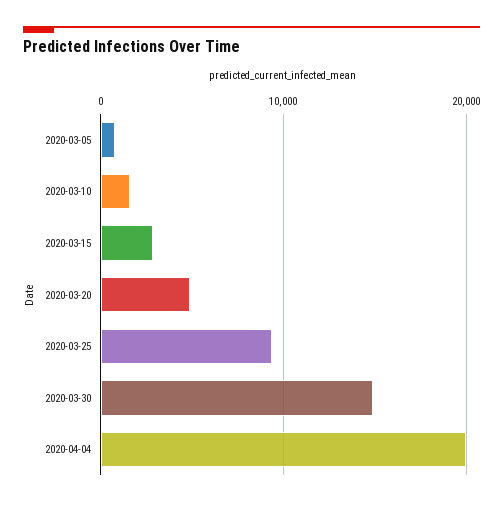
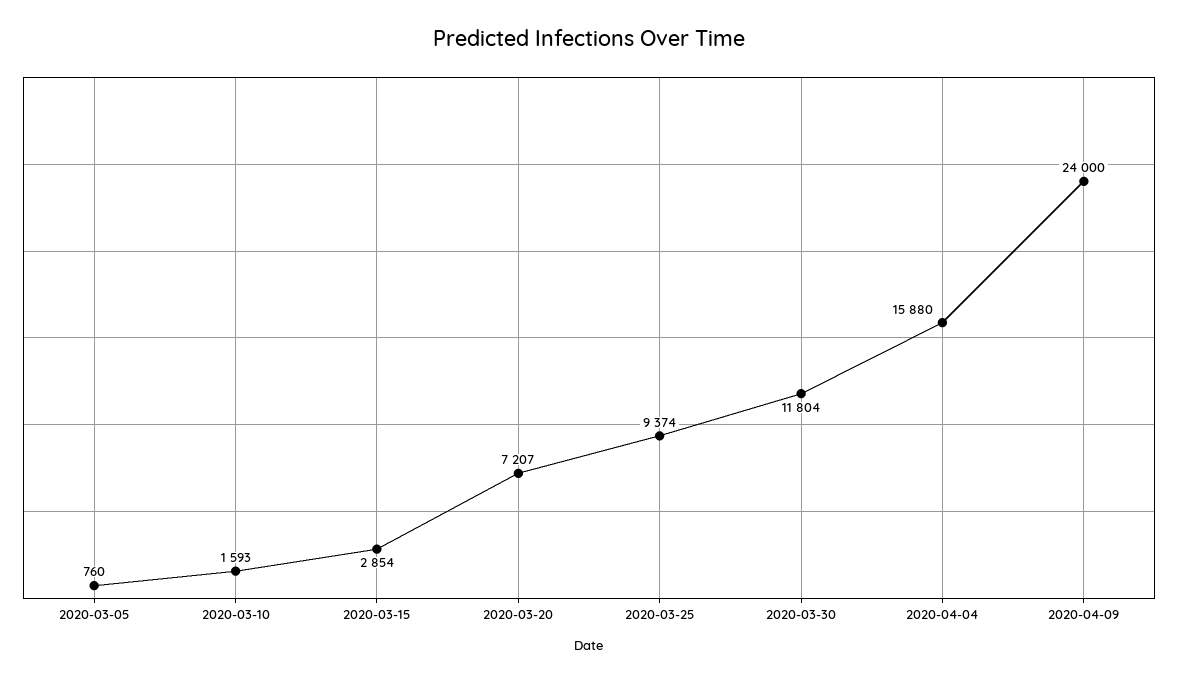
2020-03-20: 5000 -> 7207
2020-03-30: 15000 -> 11804
2020-04-04: 20000 -> 15880
2020-04-09: none -> 24000

